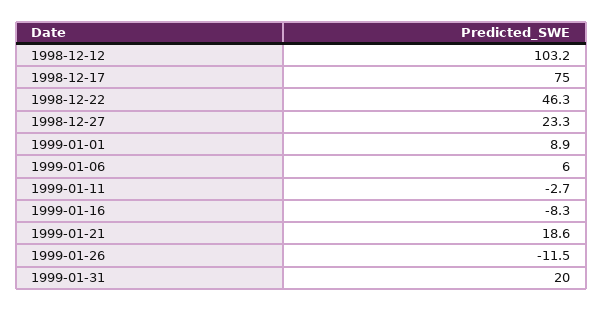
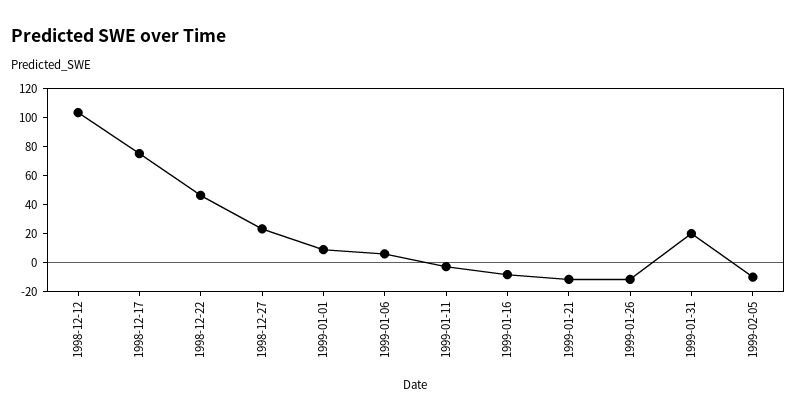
1999-01-21: 18.6 -> -10
1999-02-05: none -> -10

